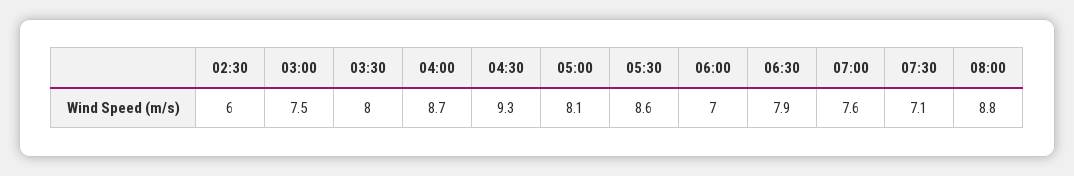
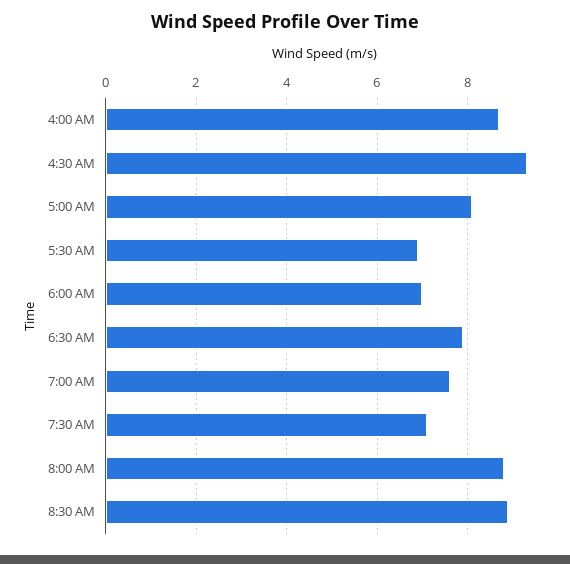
02:30: 6 -> none
03:00: 7.5 -> none
03:30: 8 -> none
05:30: 8.6 -> 7
8:30 AM: none -> 9

